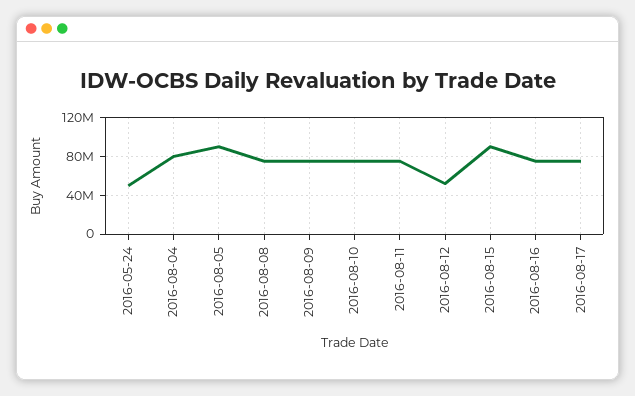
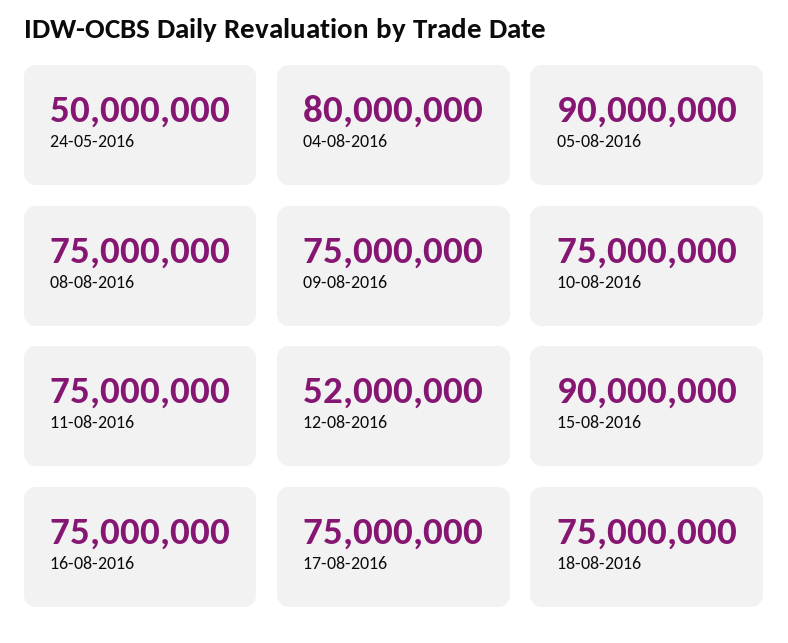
18-08-2016: none -> 75000000

